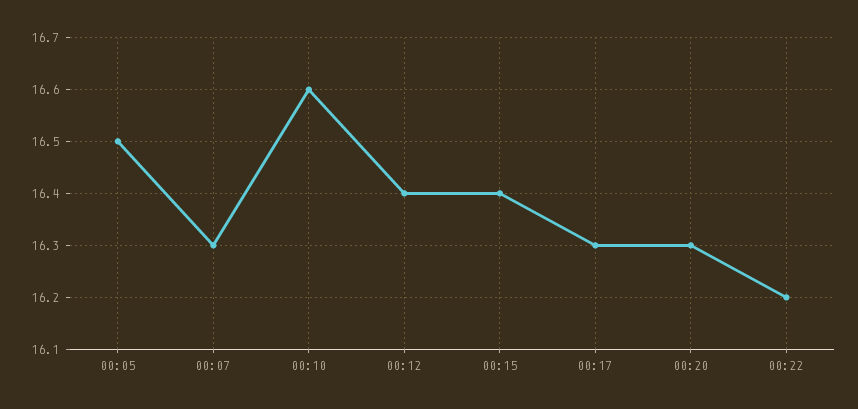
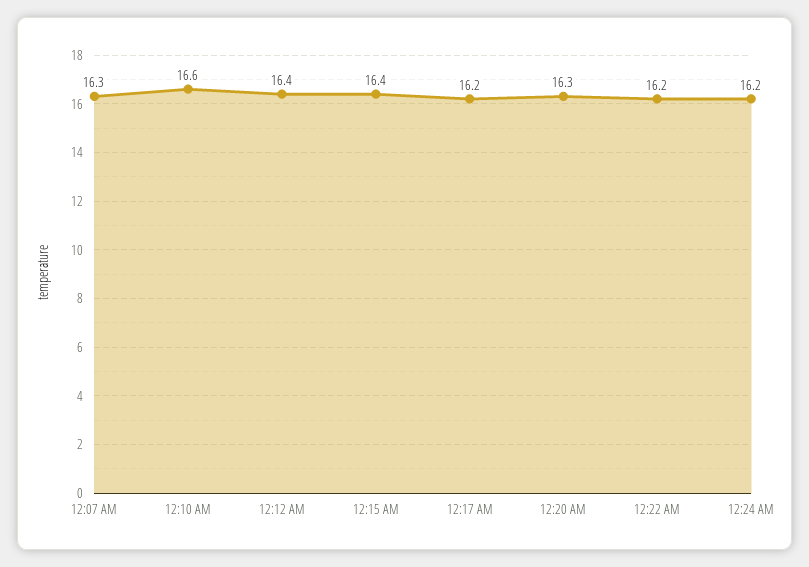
00:05: 16.5 -> none
00:17: 16.3 -> 16.2
12:24 AM: none -> 16.2

